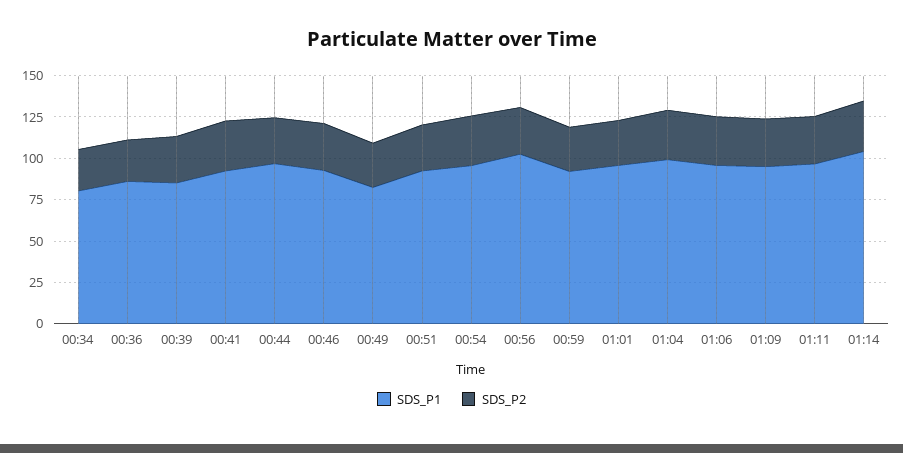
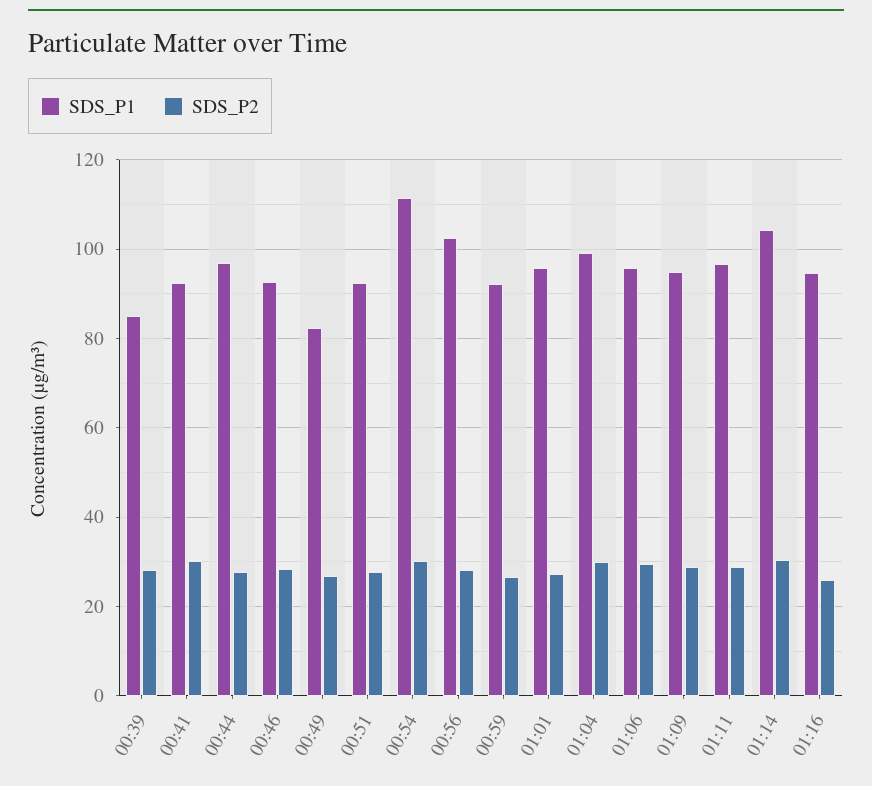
SDS_P1, 00:34: 80 -> none
SDS_P2, 00:34: 25 -> none
SDS_P1, 00:36: 85 -> none
SDS_P2, 00:36: 25 -> none
SDS_P1, 00:54: 95 -> 112
SDS_P1, 01:16: none -> 94
SDS_P2, 01:16: none -> 26

